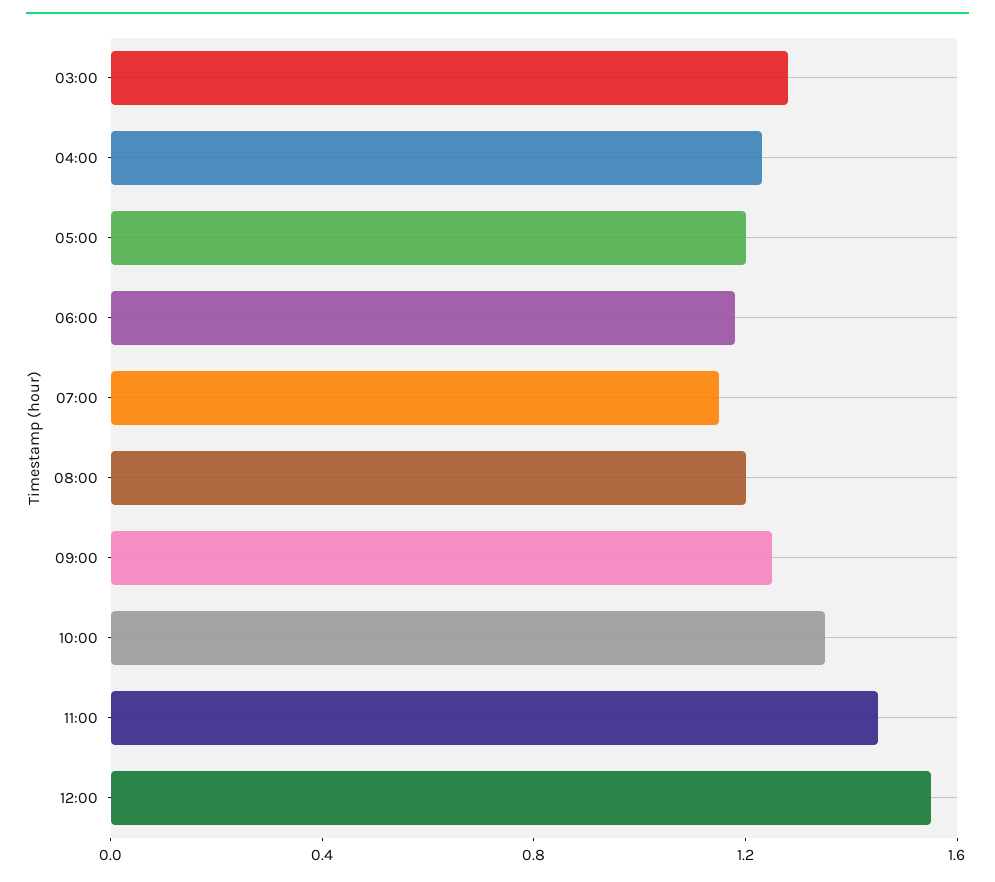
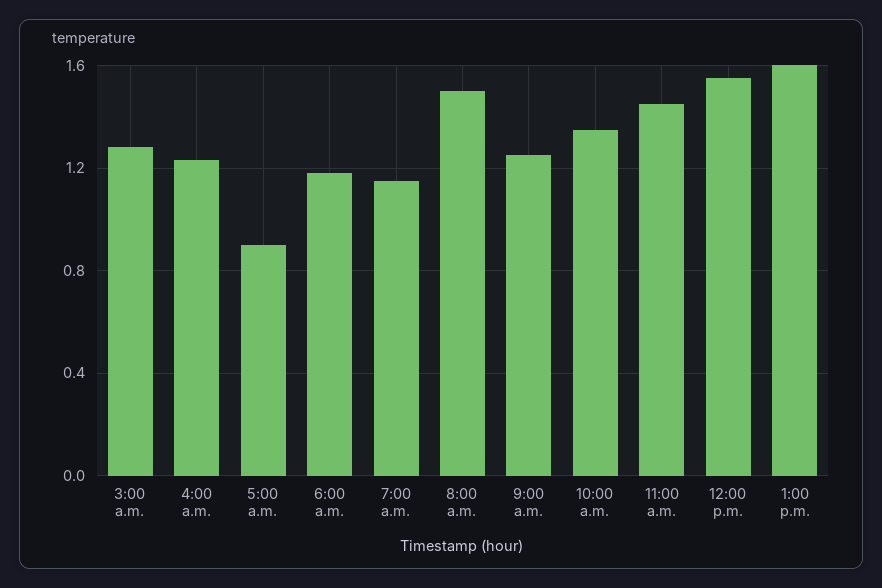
05:00: 1.2 -> 0.9
08:00: 1.2 -> 1.5
1:00 p.m.: none -> 1.6

